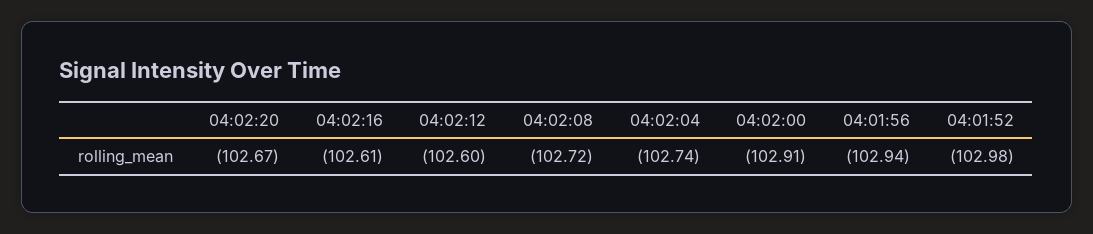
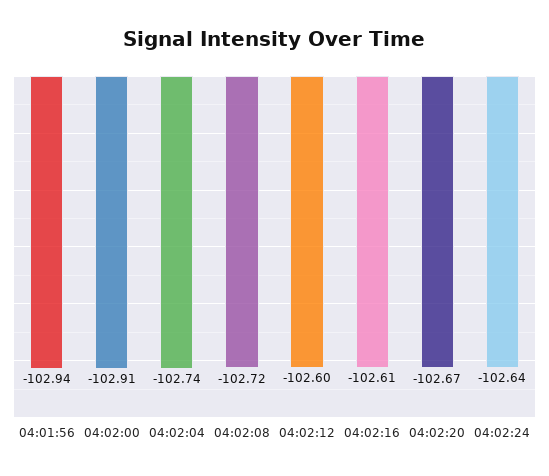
04:01:52: -102.98 -> none
04:02:24: none -> -102.64

